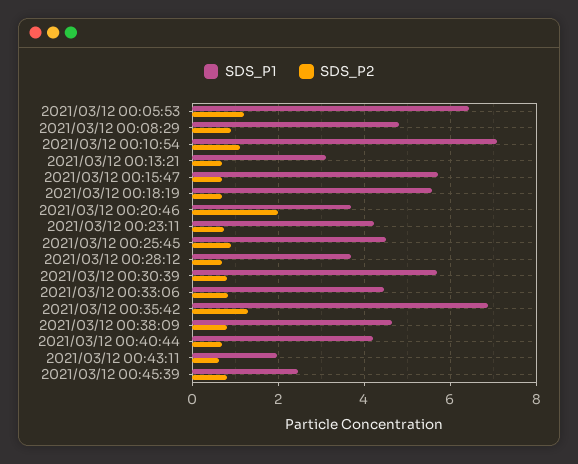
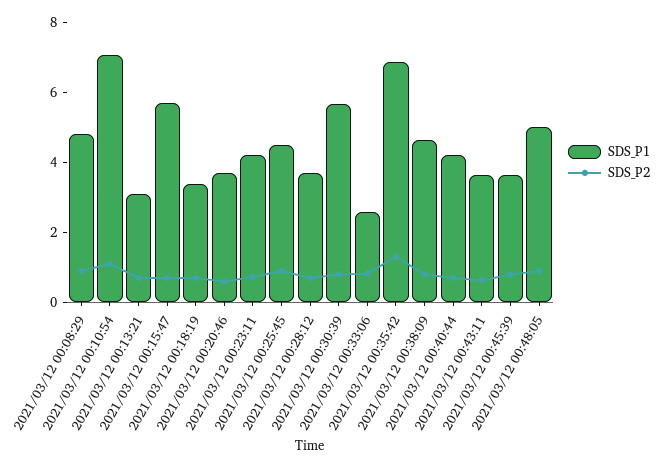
SDS_P1, 2021/03/12 00:05:53: 6.4 -> none
SDS_P2, 2021/03/12 00:05:53: 1.2 -> none
SDS_P1, 2021/03/12 00:18:19: 5.6 -> 3.5
SDS_P2, 2021/03/12 00:20:46: 2 -> 0.5
SDS_P1, 2021/03/12 00:33:06: 4.4 -> 2.5
SDS_P1, 2021/03/12 00:43:11: 2 -> 3.5
SDS_P1, 2021/03/12 00:45:39: 2.4 -> 3.5
SDS_P1, 2021/03/12 00:48:05: none -> 5
SDS_P2, 2021/03/12 00:48:05: none -> 1

